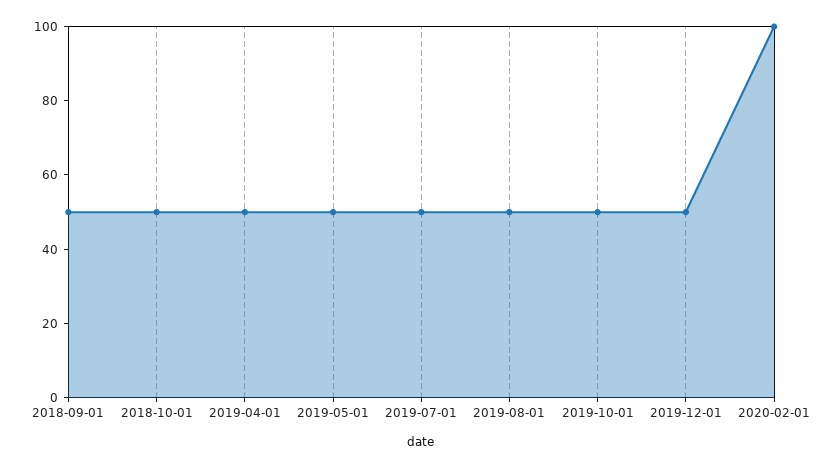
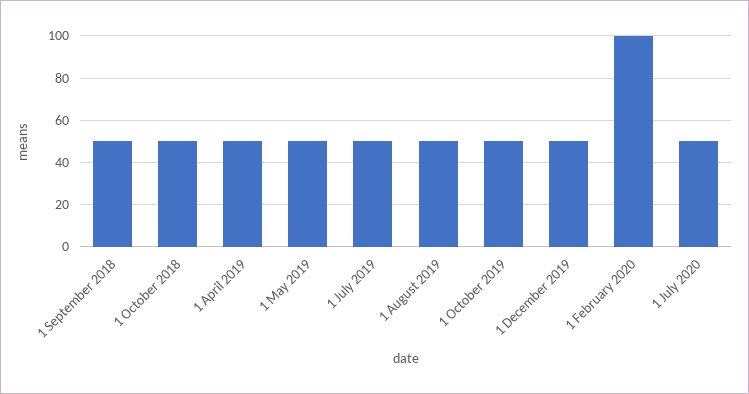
1 July 2020: none -> 50

